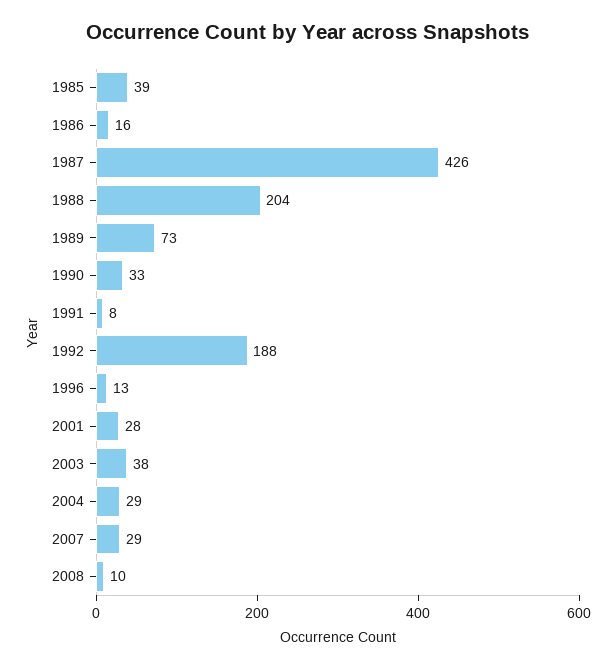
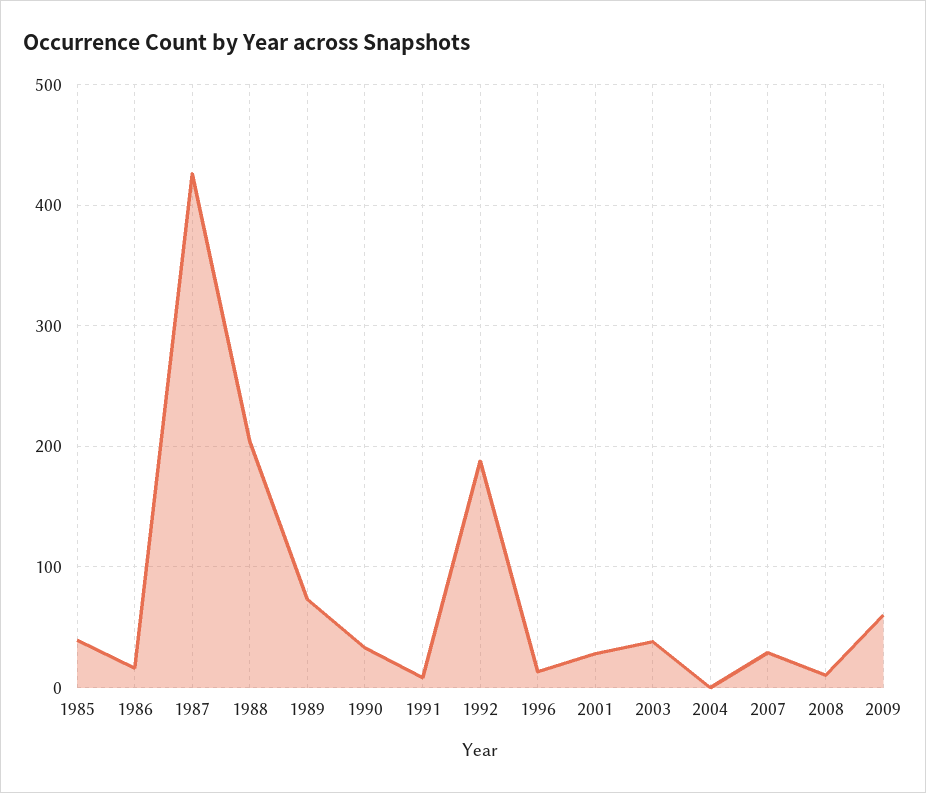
2004: 29 -> 0
2009: none -> 60

